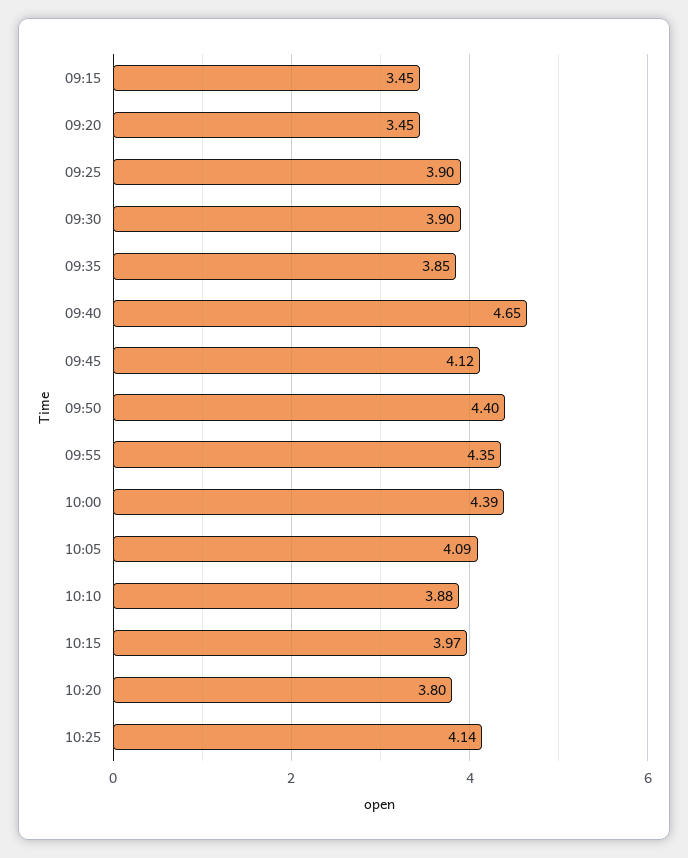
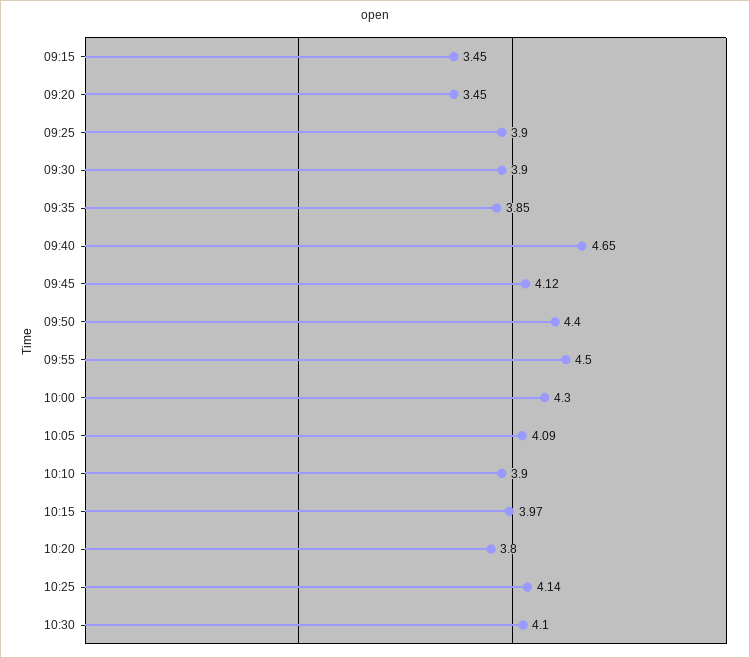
09:55: 4.35 -> 4.5
10:00: 4.39 -> 4.3
10:10: 3.88 -> 3.9
10:30: none -> 4.1

